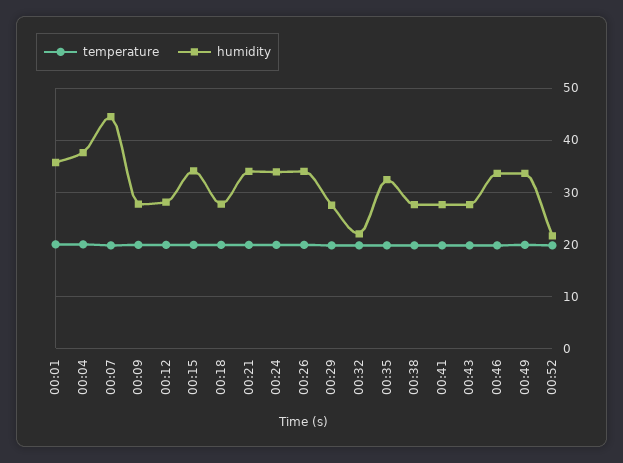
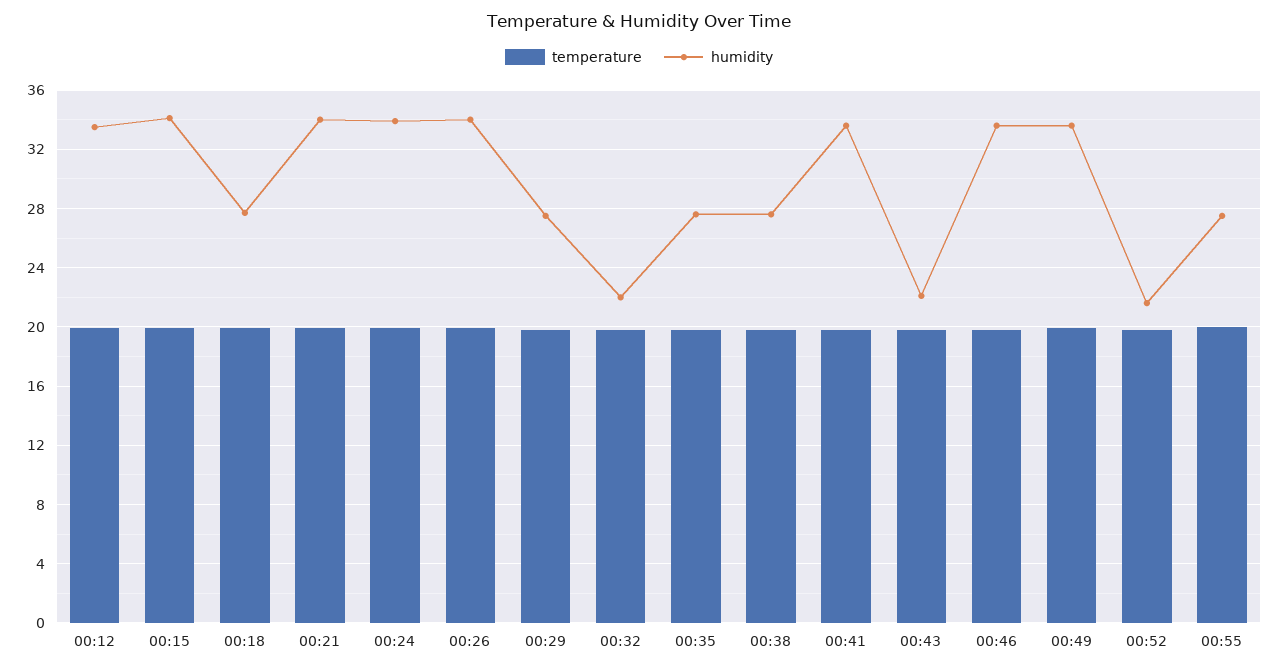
temperature, 00:01: 20 -> none
humidity, 00:01: 36 -> none
temperature, 00:04: 20 -> none
humidity, 00:04: 38 -> none
temperature, 00:07: 20 -> none
humidity, 00:07: 44 -> none
temperature, 00:09: 20 -> none
humidity, 00:09: 28 -> none
humidity, 00:12: 28 -> 33.5
humidity, 00:35: 32 -> 27.5
humidity, 00:41: 28 -> 33.5
humidity, 00:43: 28 -> 22
temperature, 00:55: none -> 20
humidity, 00:55: none -> 27.5

